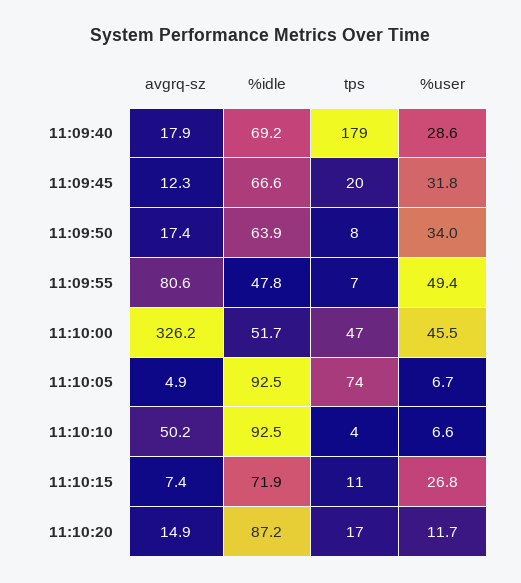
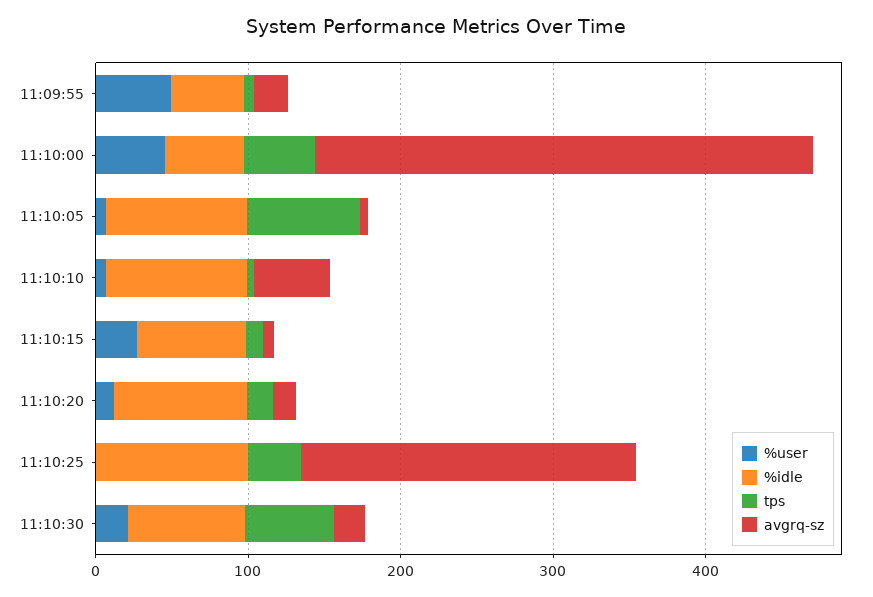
avgrq-sz, 11:09:40: 17.9 -> none
%idle, 11:09:40: 69.2 -> none
tps, 11:09:40: 179 -> none
%user, 11:09:40: 28.6 -> none
avgrq-sz, 11:09:45: 12.3 -> none
%idle, 11:09:45: 66.6 -> none
tps, 11:09:45: 20 -> none
%user, 11:09:45: 31.8 -> none
avgrq-sz, 11:09:50: 17.4 -> none
%idle, 11:09:50: 63.9 -> none
tps, 11:09:50: 8 -> none
%user, 11:09:50: 34 -> none
avgrq-sz, 11:09:55: 80.6 -> 20
%user, 11:10:25: none -> 0
%idle, 11:10:25: none -> 100
tps, 11:10:25: none -> 40
avgrq-sz, 11:10:25: none -> 220
%user, 11:10:30: none -> 20
%idle, 11:10:30: none -> 80
tps, 11:10:30: none -> 60
avgrq-sz, 11:10:30: none -> 20

